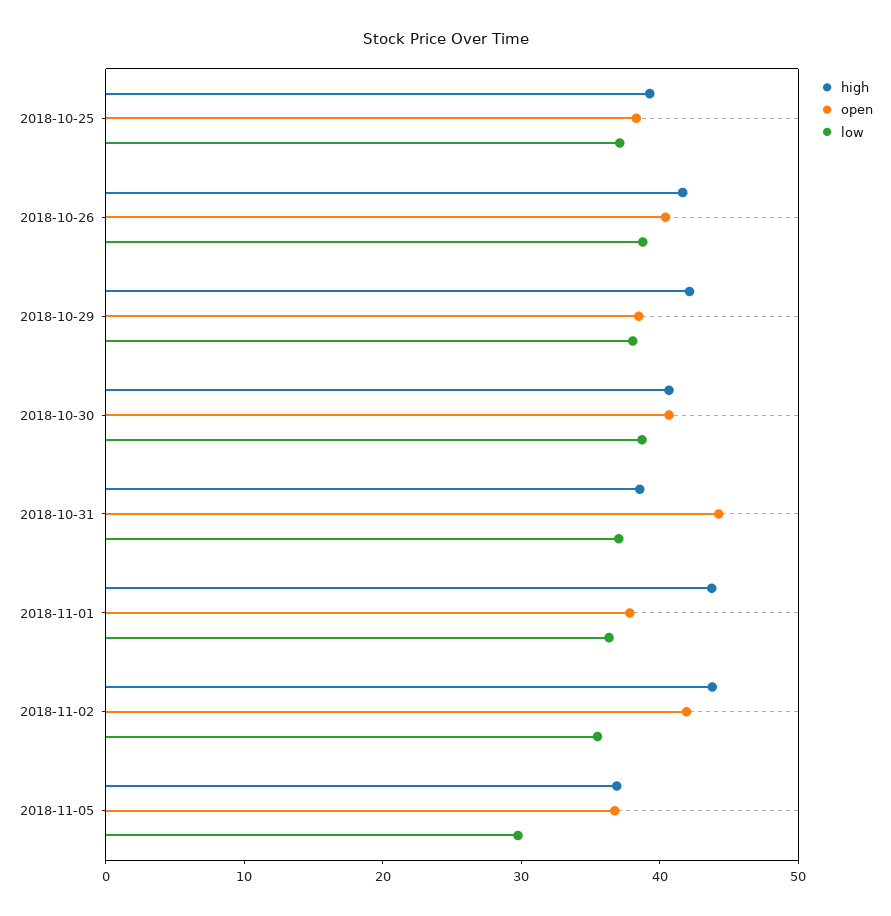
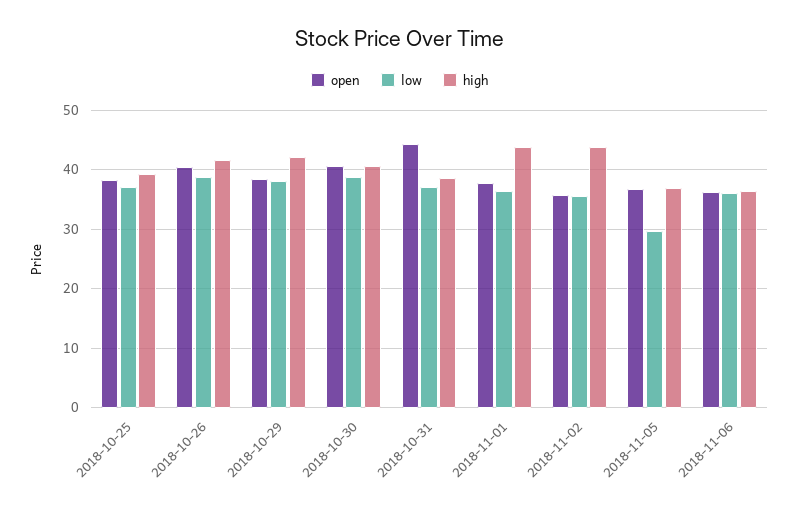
open, 2018-11-02: 42 -> 36
open, 2018-11-06: none -> 36
low, 2018-11-06: none -> 36
high, 2018-11-06: none -> 36

